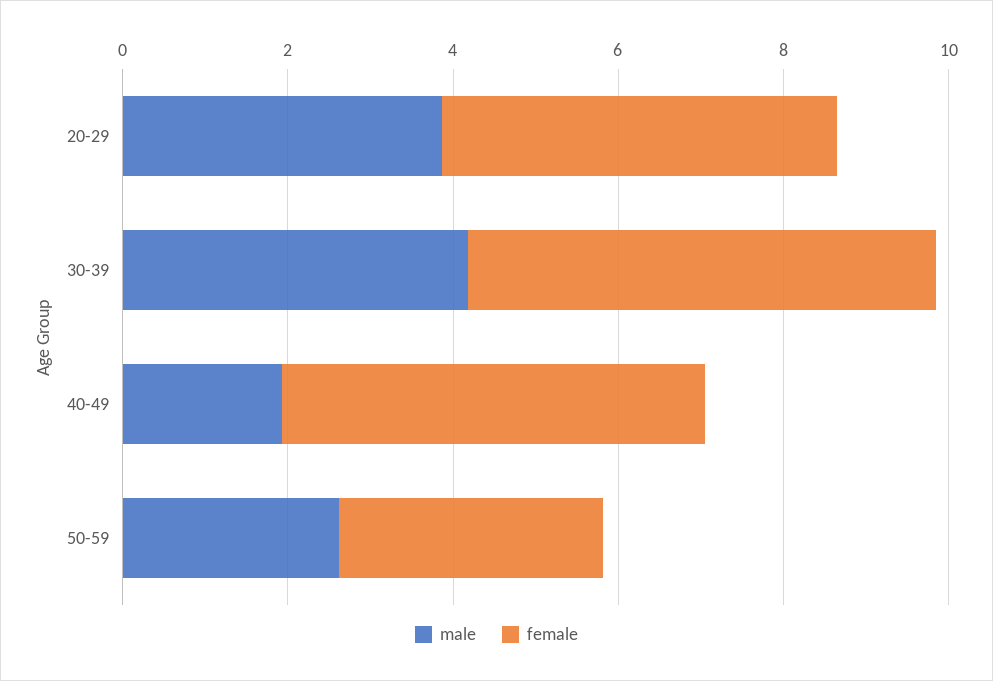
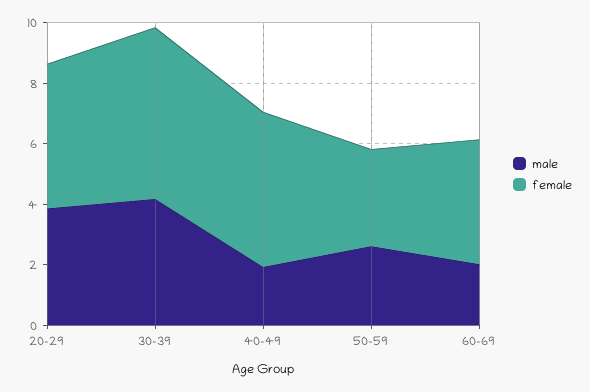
male, 60-69: none -> 2
female, 60-69: none -> 4

